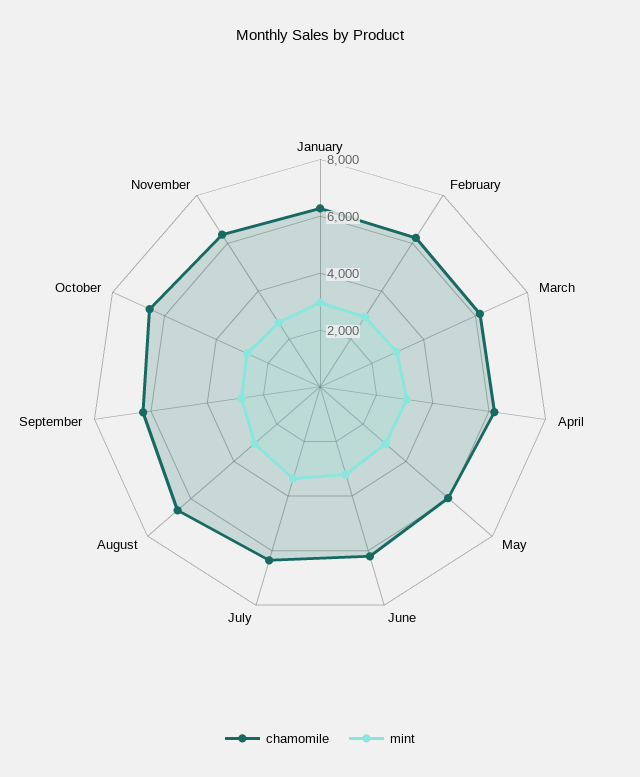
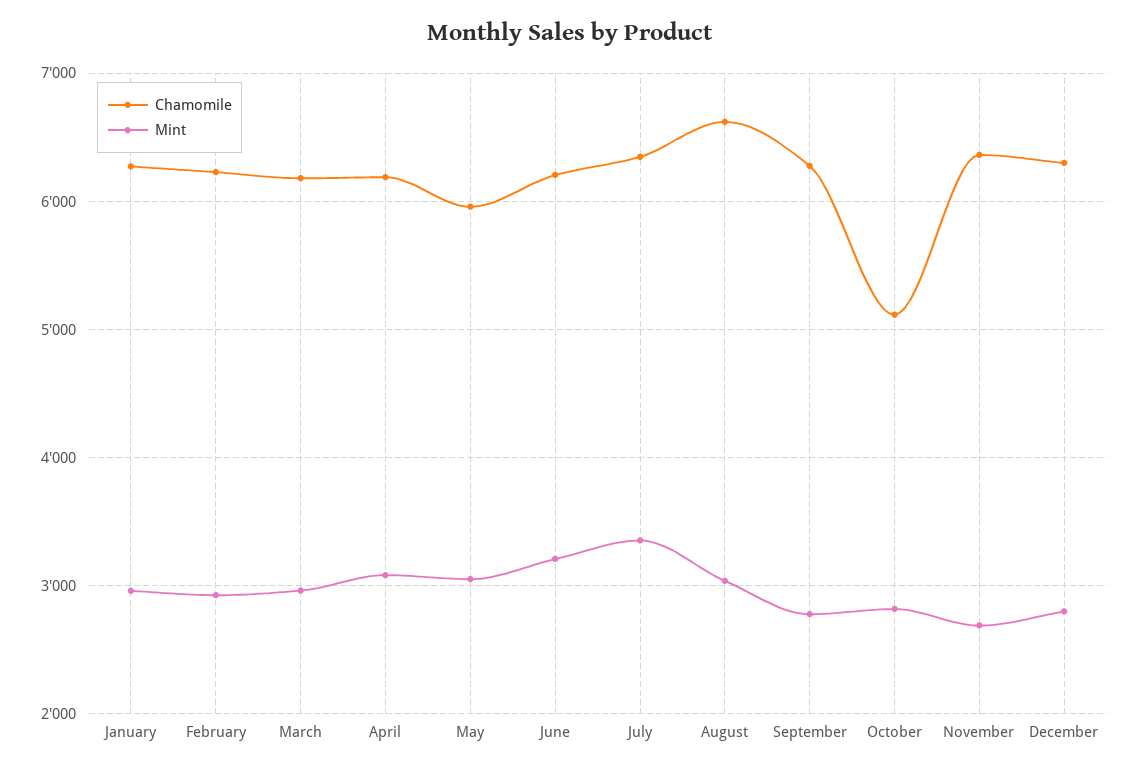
chamomile, October: 6500 -> 5100
chamomile, December: none -> 6300
mint, December: none -> 2800

